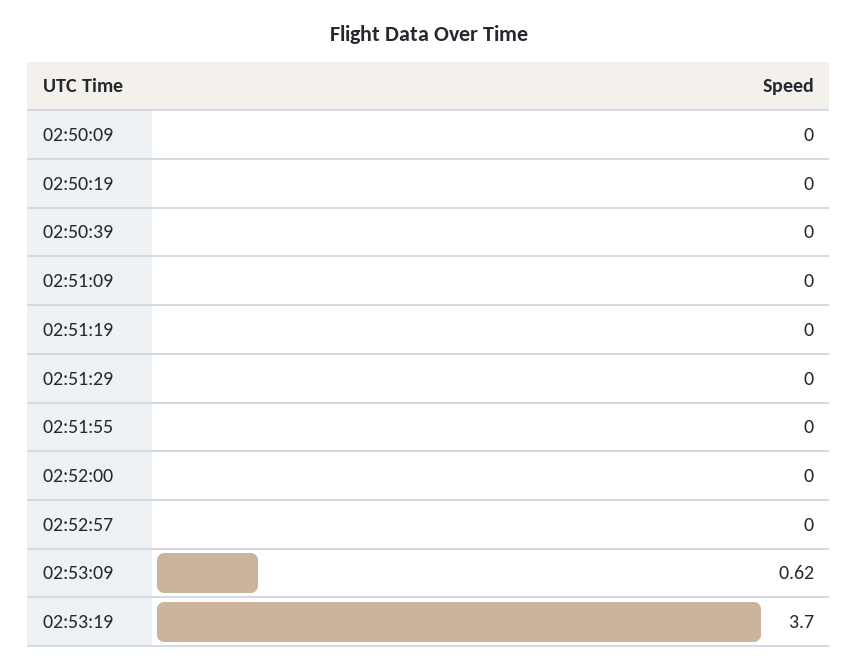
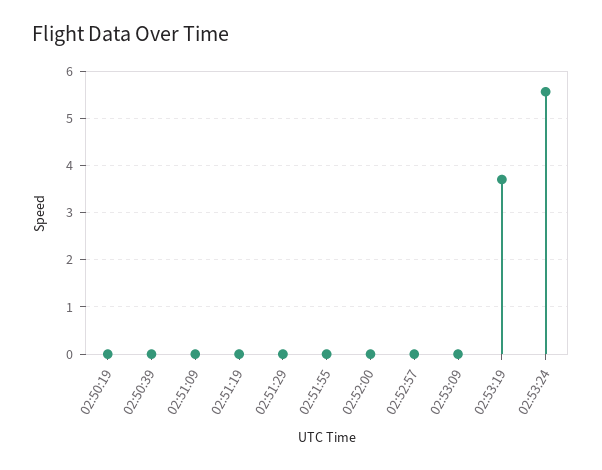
02:50:09: 0 -> none
02:53:09: 0.62 -> 0
02:53:24: none -> 5.6

